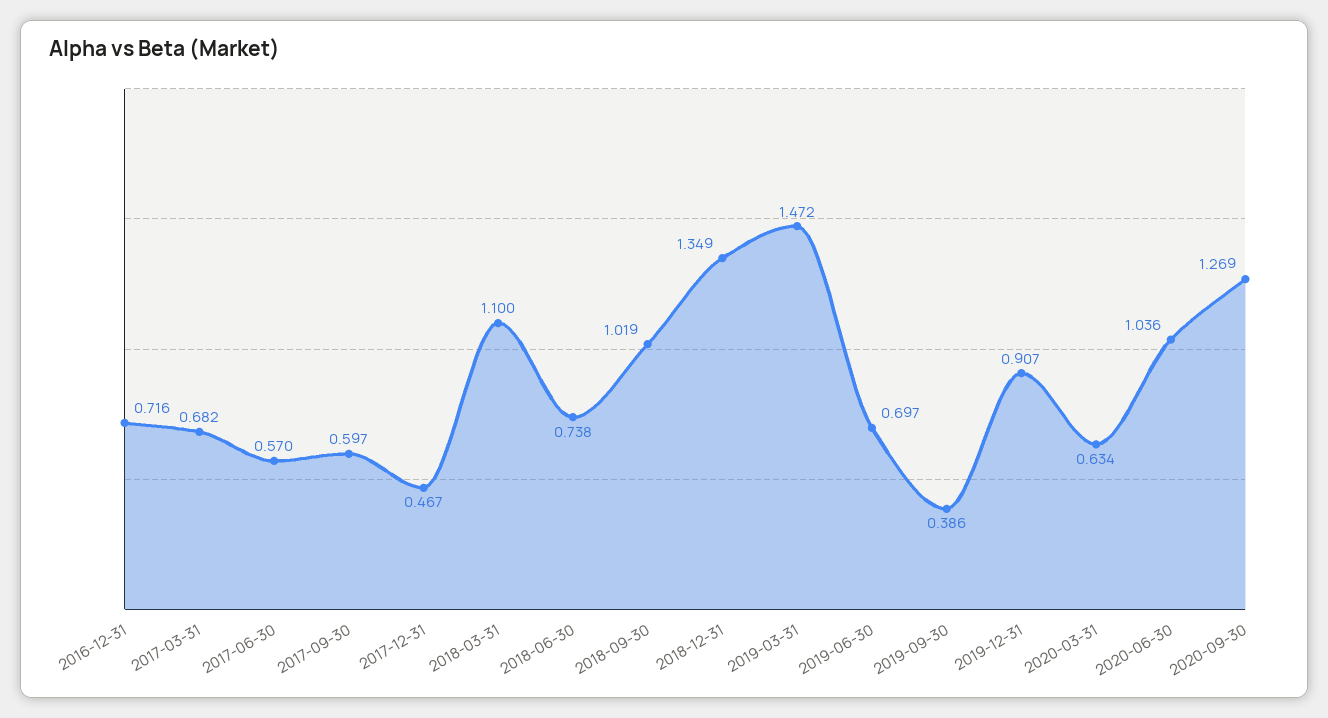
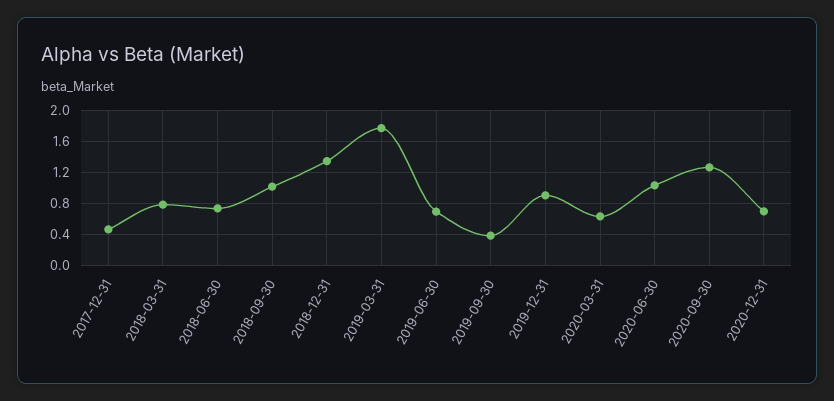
2016-12-31: 0.716 -> none
2017-03-31: 0.682 -> none
2017-06-30: 0.57 -> none
2017-09-30: 0.597 -> none
2018-03-31: 1.1 -> 0.8
2019-03-31: 1.472 -> 1.8
2020-12-31: none -> 0.7

